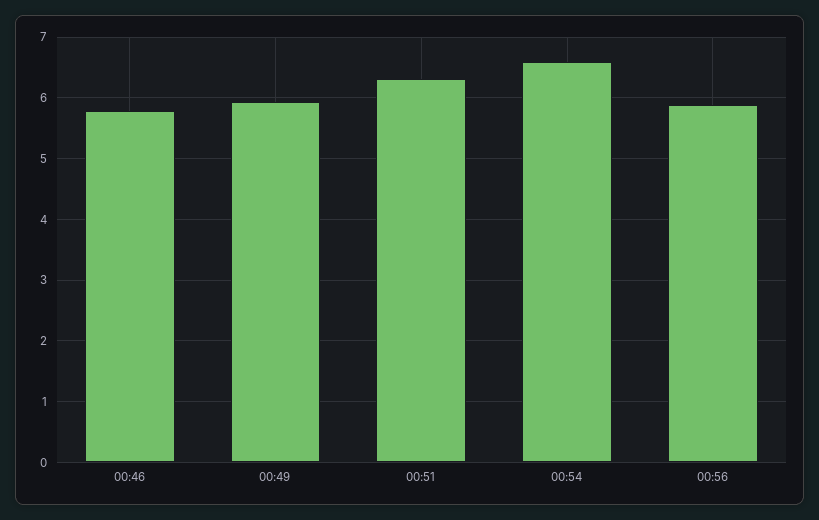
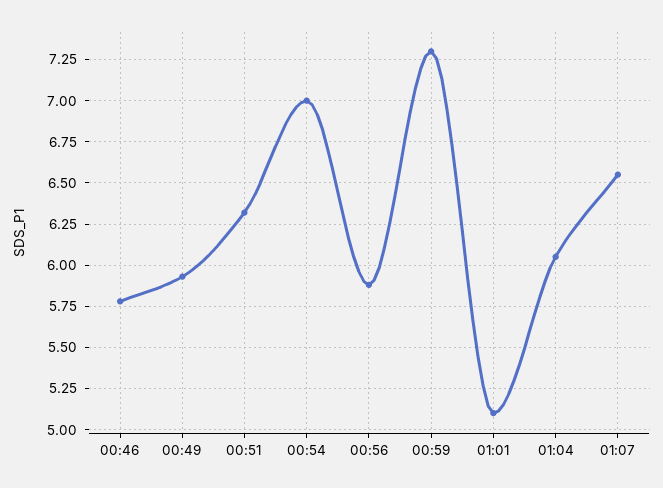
00:54: 6.6 -> 7
00:59: none -> 7.3
01:01: none -> 5.1
01:04: none -> 6.05
01:07: none -> 6.55

